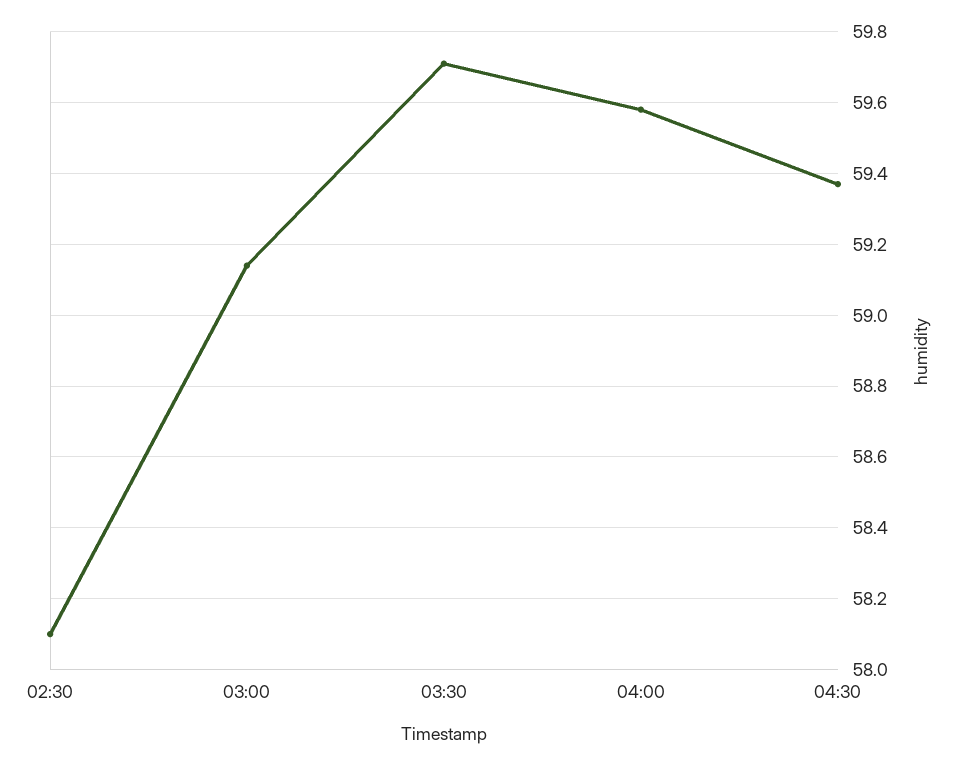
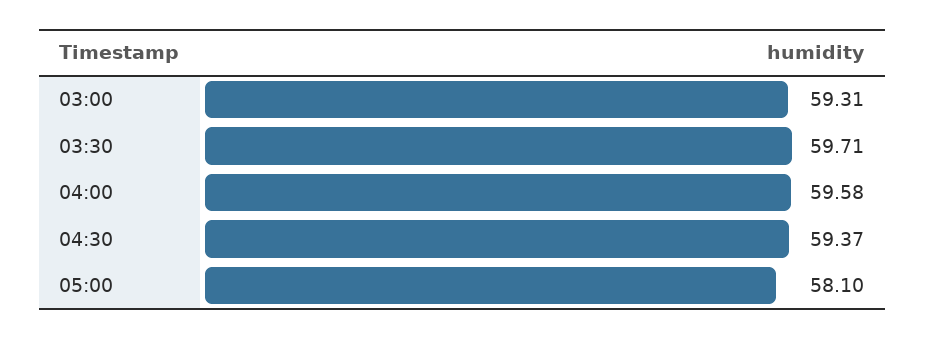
02:30: 58.1 -> none
03:00: 59.15 -> 59.31
05:00: none -> 58.1

